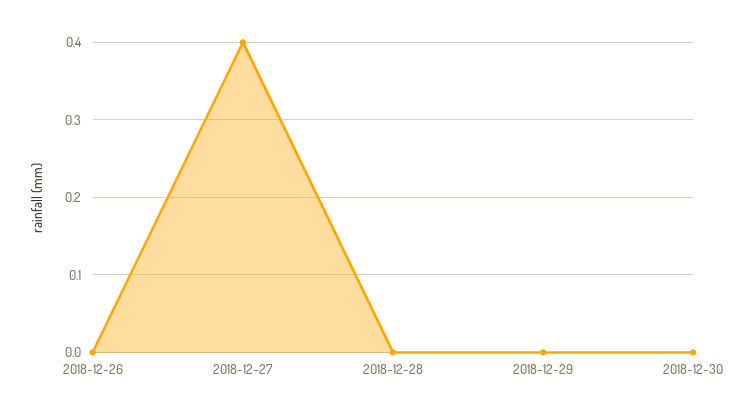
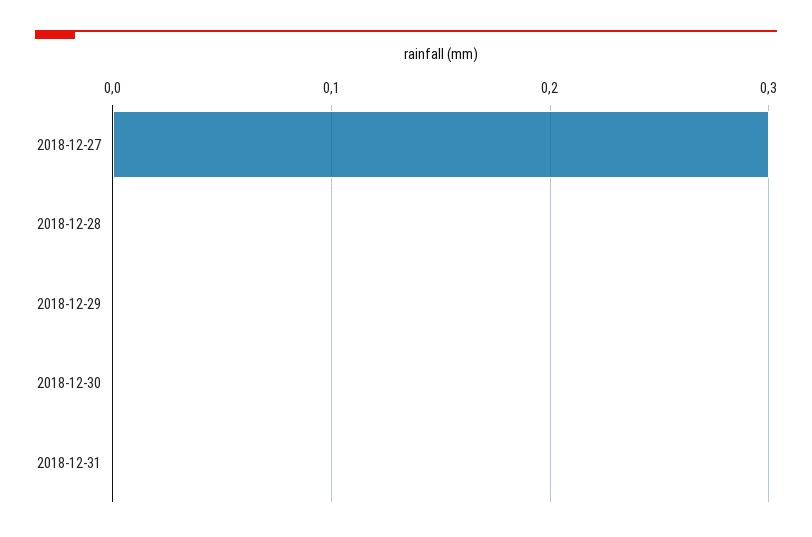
2018-12-26: 0 -> none
2018-12-27: 0.4 -> 0.3
2018-12-31: none -> 0

